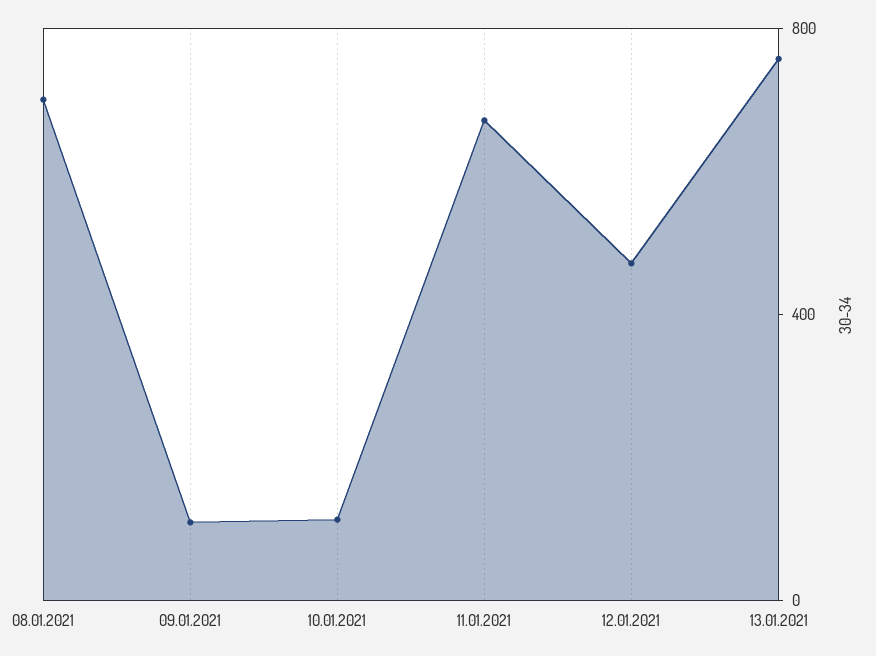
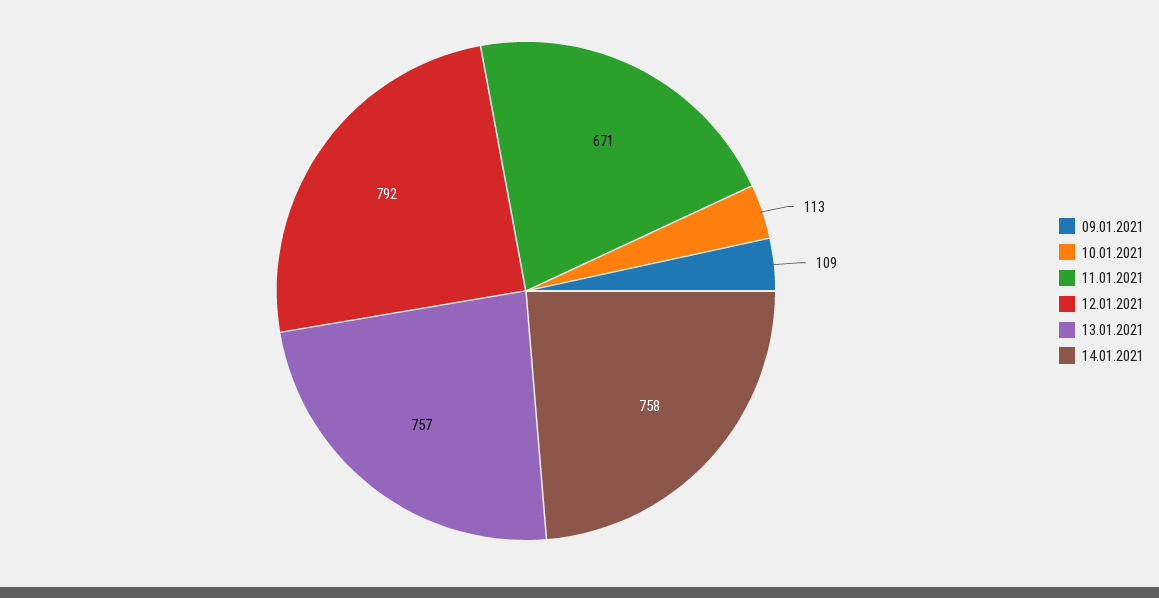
08.01.2021: 700 -> none
12.01.2021: 500 -> 792
14.01.2021: none -> 758

